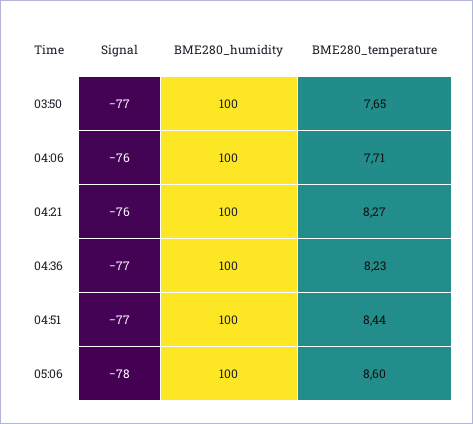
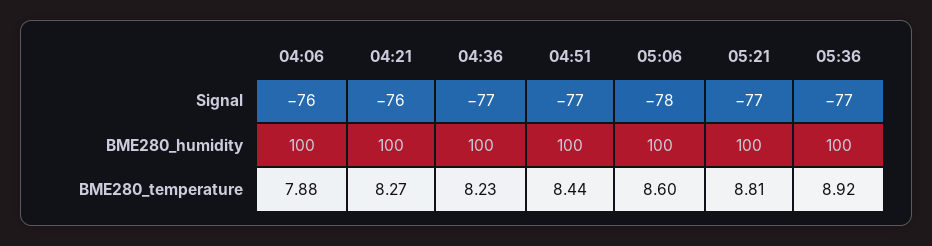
Signal, 03:50: -77 -> none
BME280_humidity, 03:50: 100 -> none
BME280_temperature, 03:50: 7.65 -> none
BME280_temperature, 04:06: 7.71 -> 7.88
Signal, 05:21: none -> -77
Signal, 05:36: none -> -77
BME280_humidity, 05:21: none -> 100
BME280_humidity, 05:36: none -> 100
BME280_temperature, 05:21: none -> 8.81
BME280_temperature, 05:36: none -> 8.92

